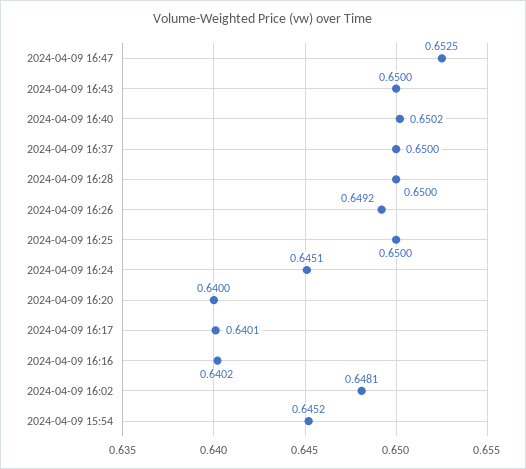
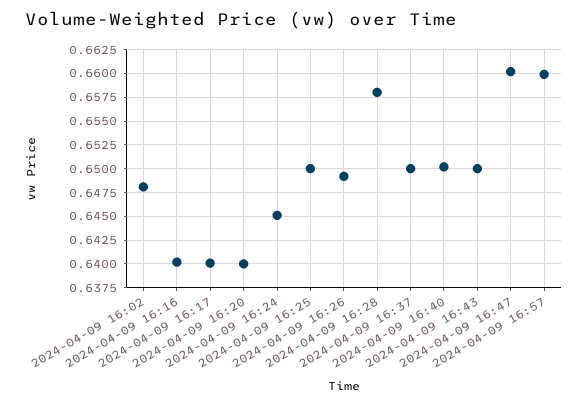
2024-04-09 16:47: 0.6525 -> 0.66
2024-04-09 16:28: 0.65 -> 0.6575
2024-04-09 15:54: 0.6452 -> none
2024-04-09 16:57: none -> 0.66

